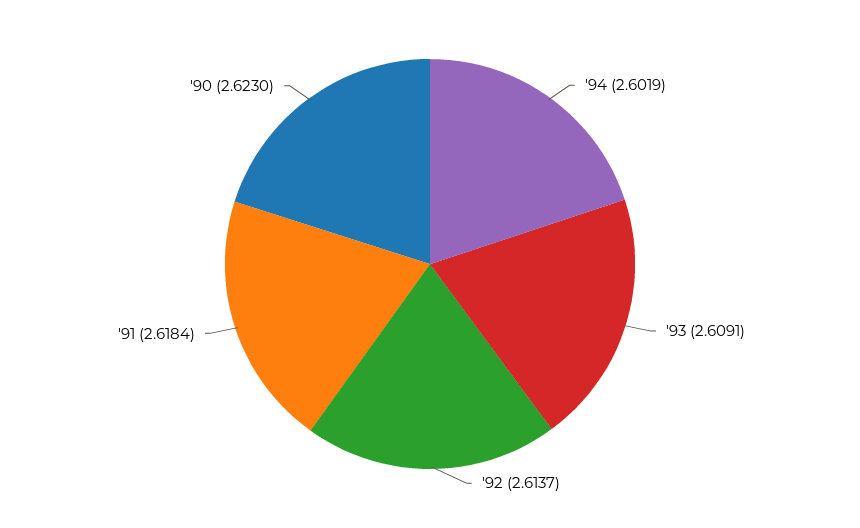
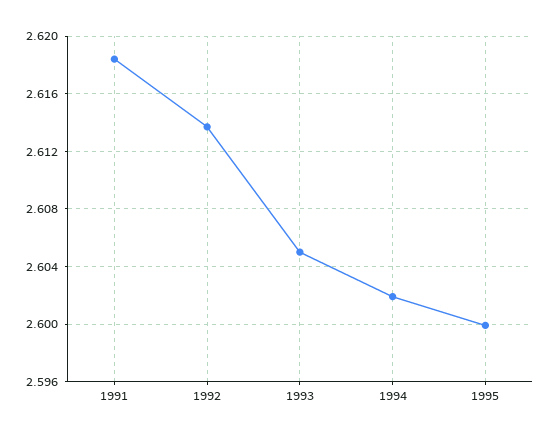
'93: 2.6091 -> 2.605
'90: 2.623 -> none
1995: none -> 2.6

